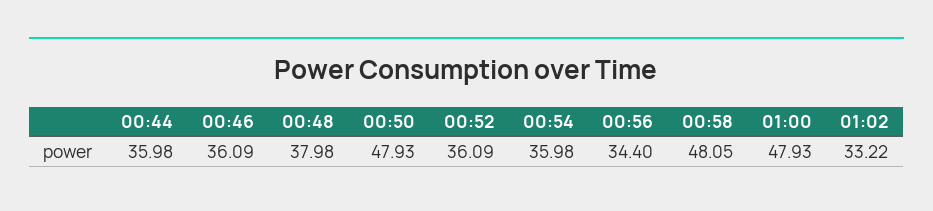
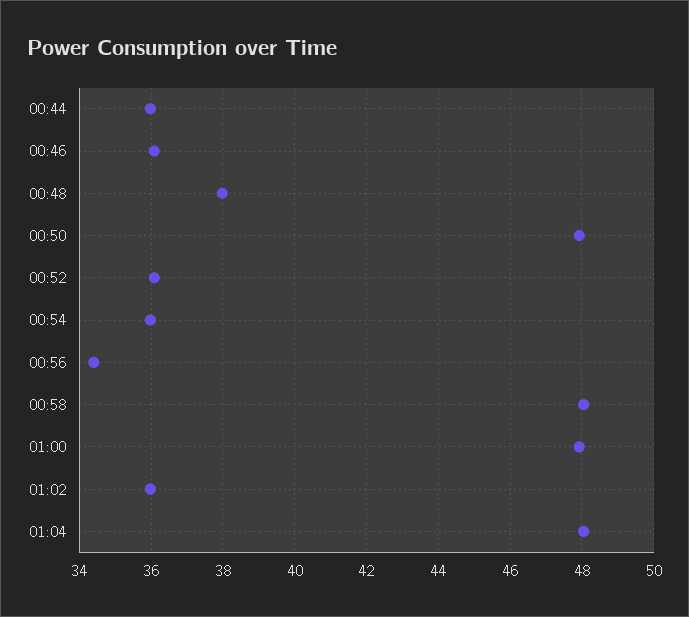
01:02: 33.22 -> 36
01:04: none -> 48

